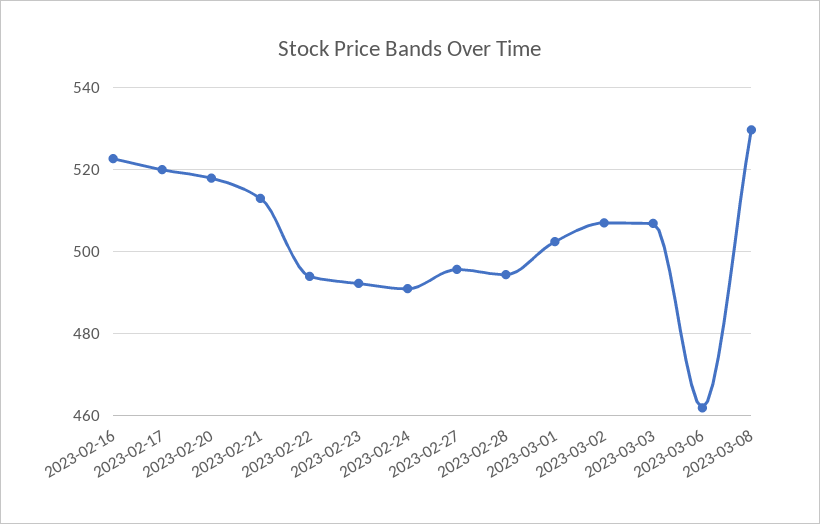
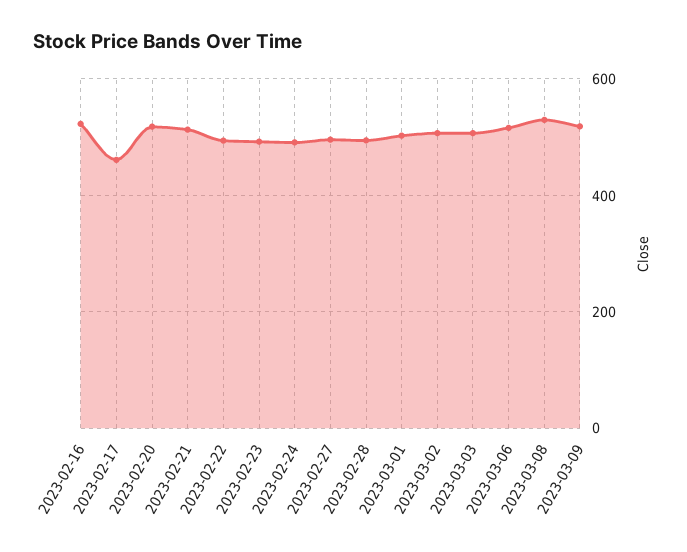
2023-02-17: 520 -> 460
2023-03-06: 462 -> 520
2023-03-09: none -> 520

